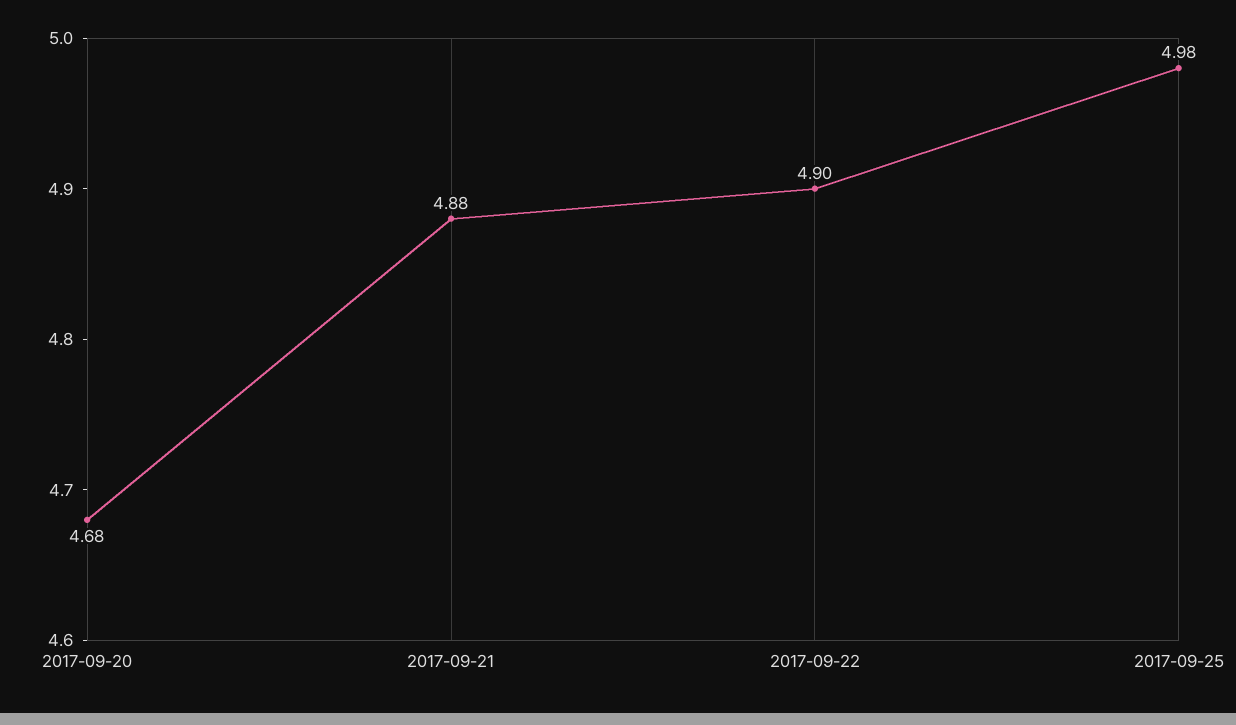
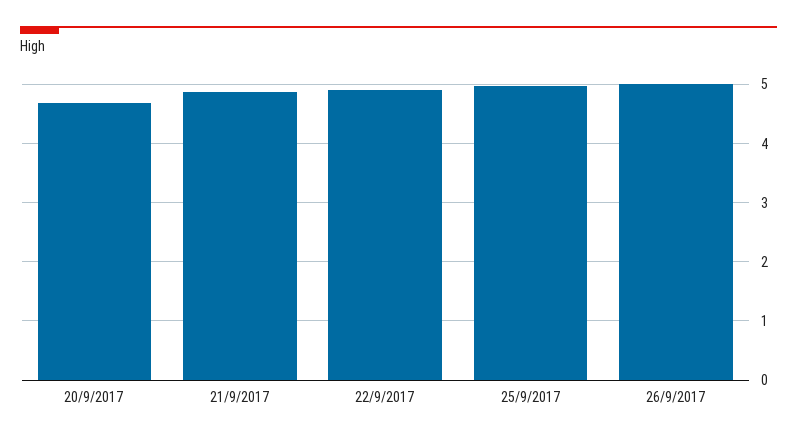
26/9/2017: none -> 5

